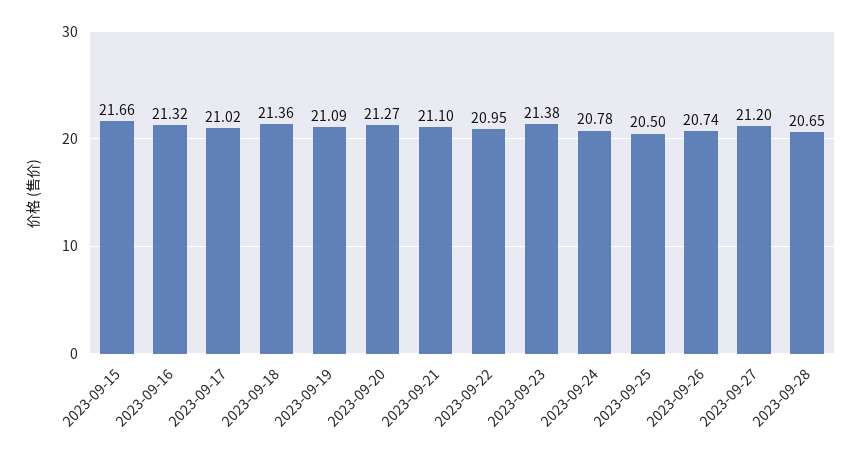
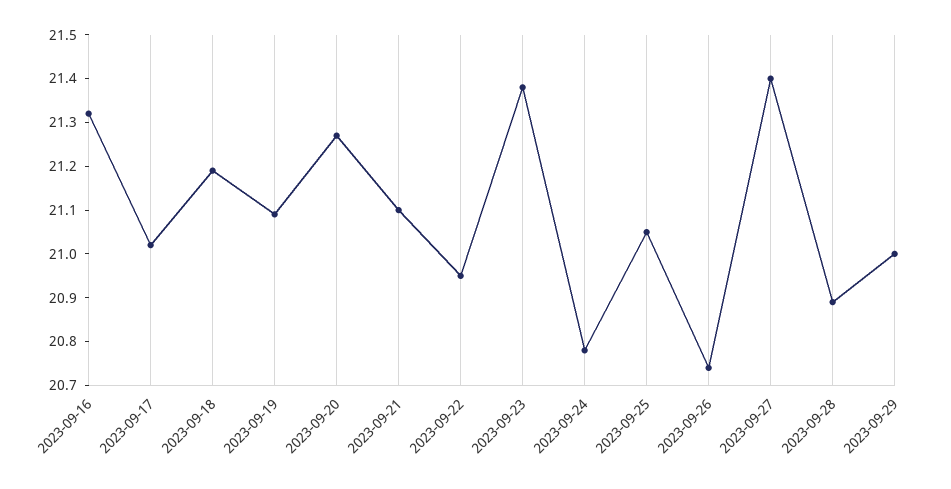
2023-09-15: 21.66 -> none
2023-09-18: 21.36 -> 21.2
2023-09-25: 20.5 -> 21.05
2023-09-27: 21.2 -> 21.4
2023-09-28: 20.65 -> 20.9
2023-09-29: none -> 21

